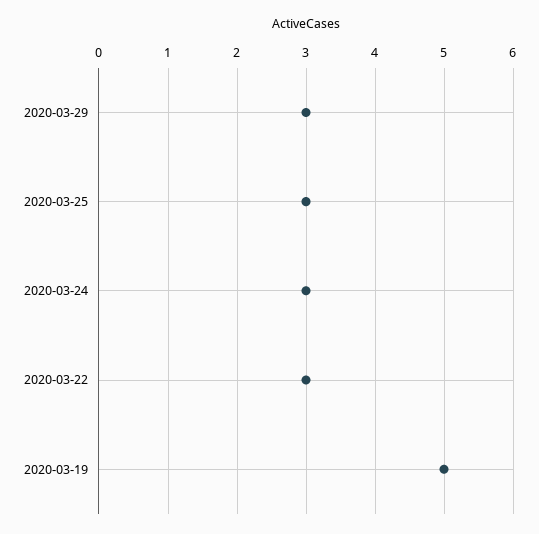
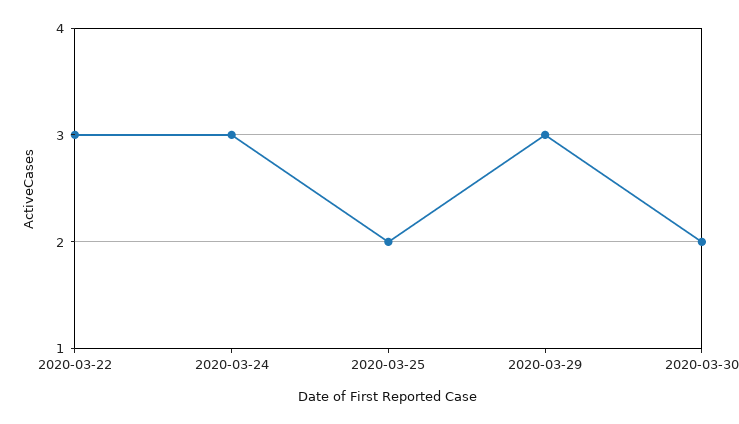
2020-03-25: 3 -> 2
2020-03-19: 5 -> none
2020-03-30: none -> 2

